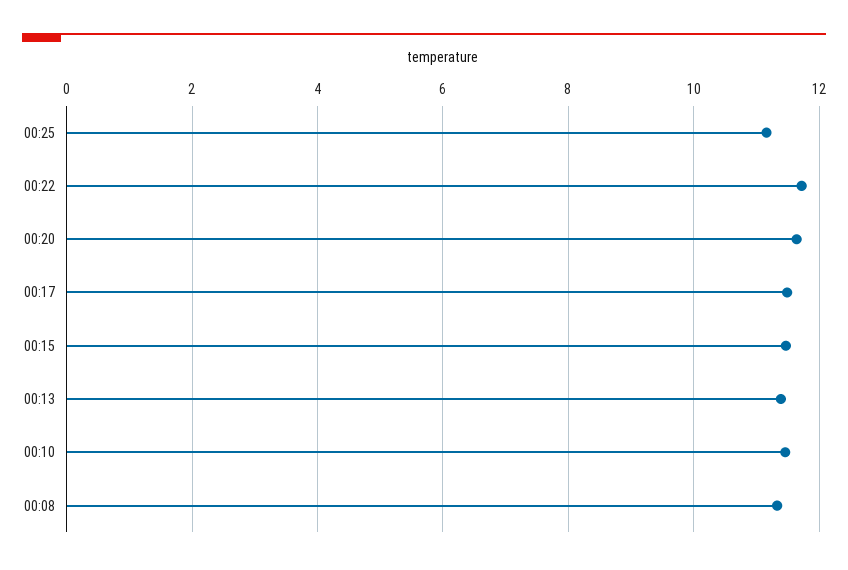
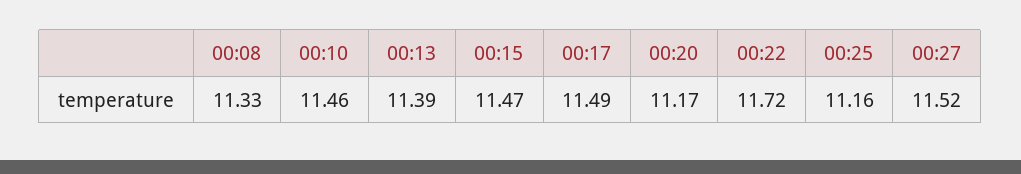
00:20: 11.6 -> 11.17
00:27: none -> 11.52

